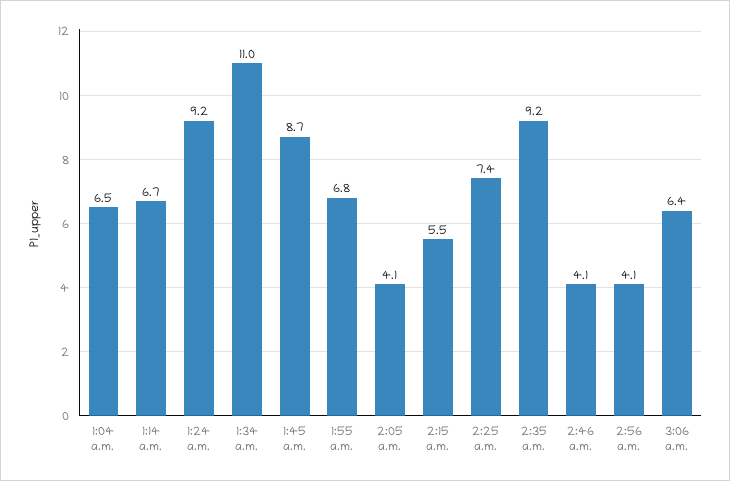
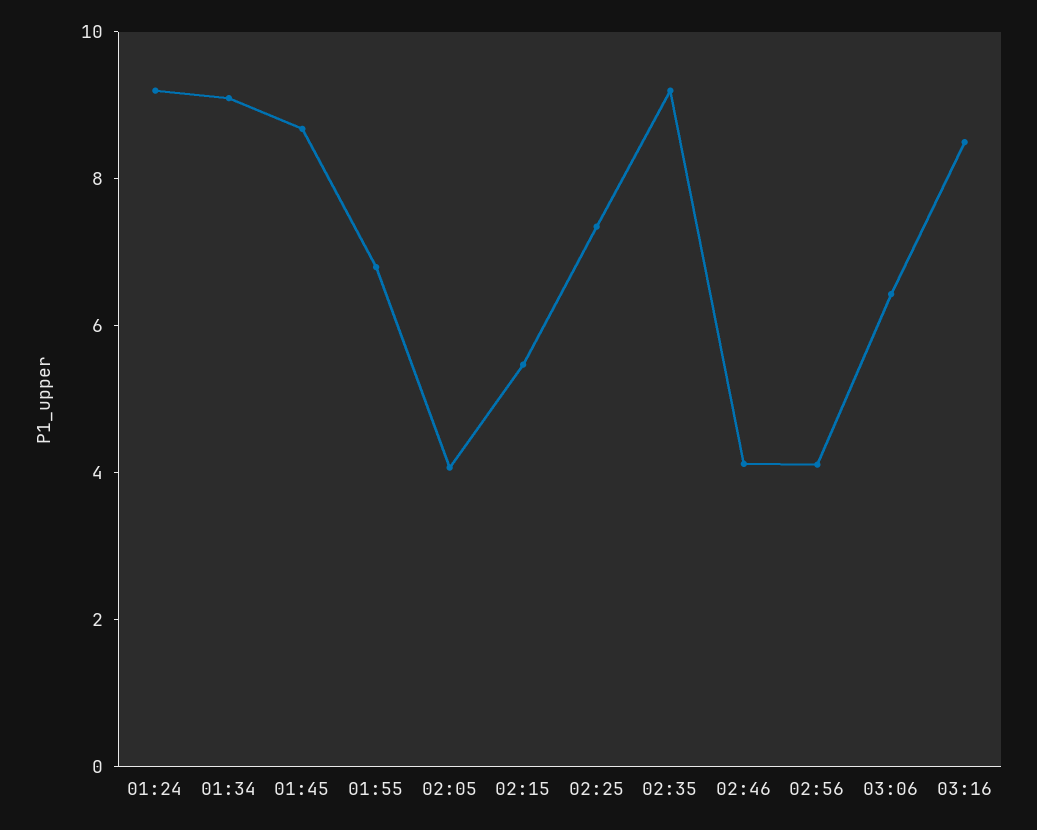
1:04 a.m.: 6.5 -> none
1:14 a.m.: 6.7 -> none
1:34 a.m.: 11 -> 9
03:16: none -> 8.5

